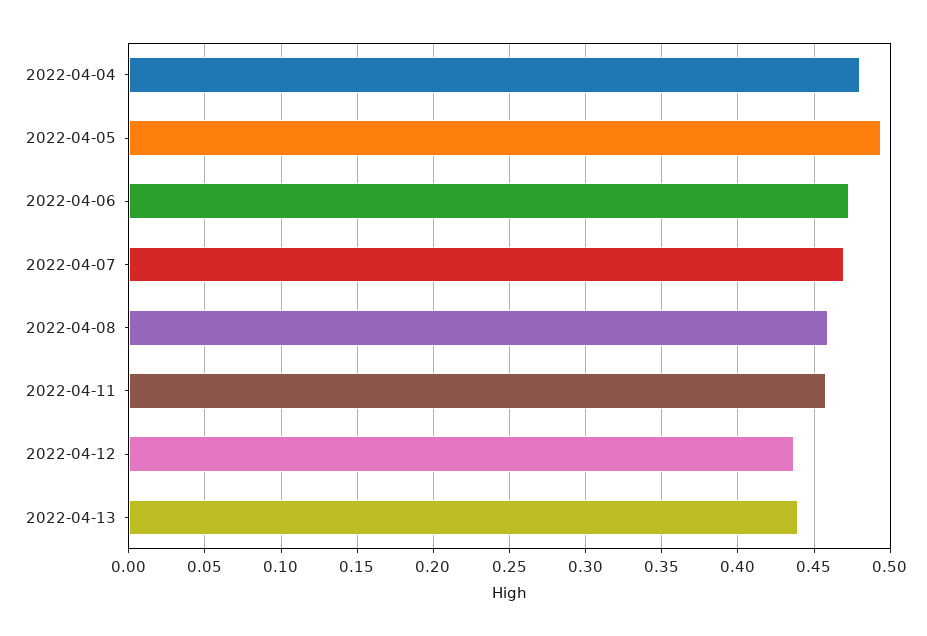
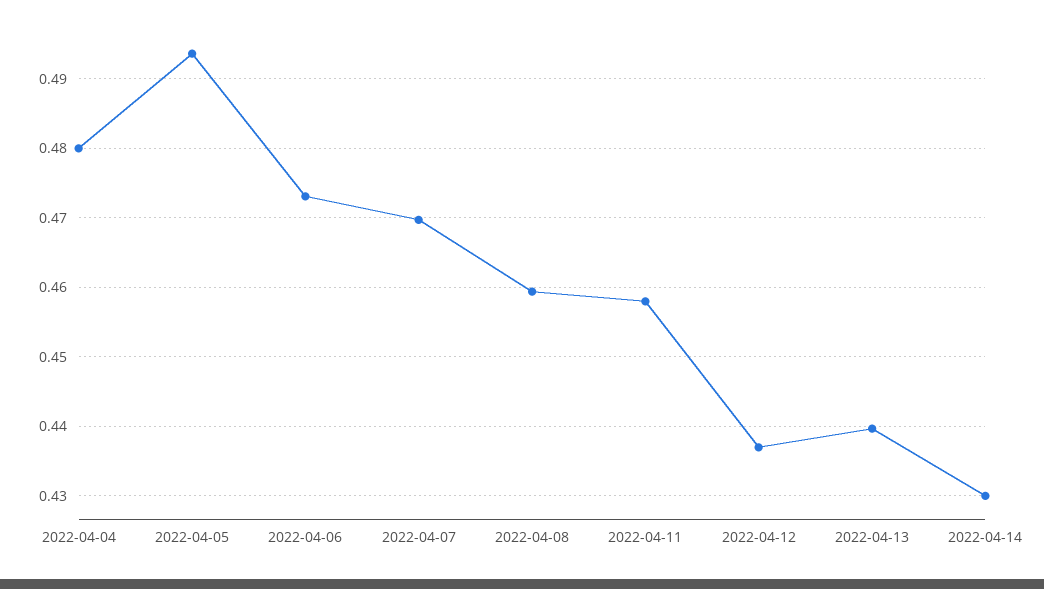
2022-04-14: none -> 0.43

